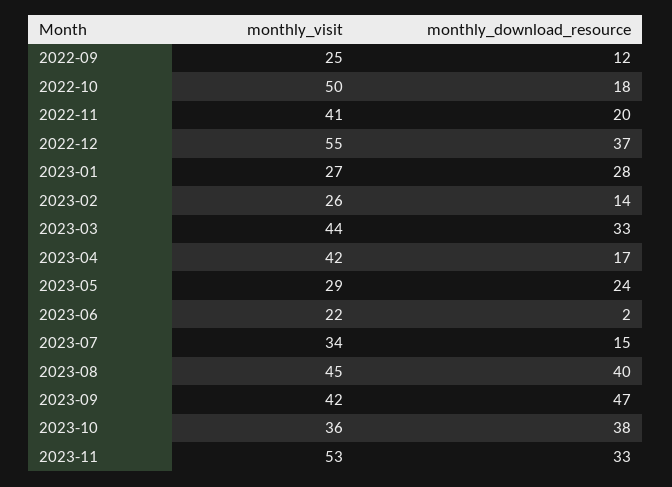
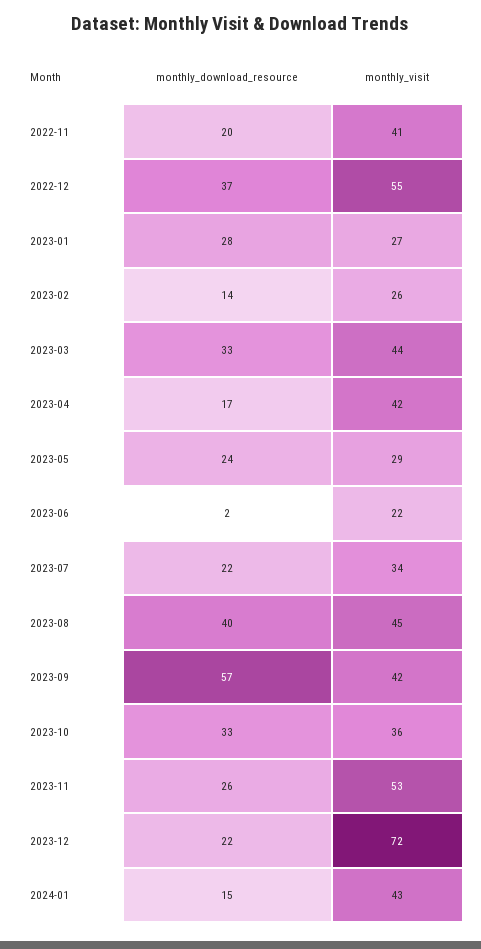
monthly_visit, 2022-09: 25 -> none
monthly_download_resource, 2022-09: 12 -> none
monthly_visit, 2022-10: 50 -> none
monthly_download_resource, 2022-10: 18 -> none
monthly_download_resource, 2023-07: 15 -> 22
monthly_download_resource, 2023-09: 47 -> 57
monthly_download_resource, 2023-10: 38 -> 33
monthly_download_resource, 2023-11: 33 -> 26
monthly_download_resource, 2023-12: none -> 22
monthly_visit, 2023-12: none -> 72
monthly_download_resource, 2024-01: none -> 15
monthly_visit, 2024-01: none -> 43

